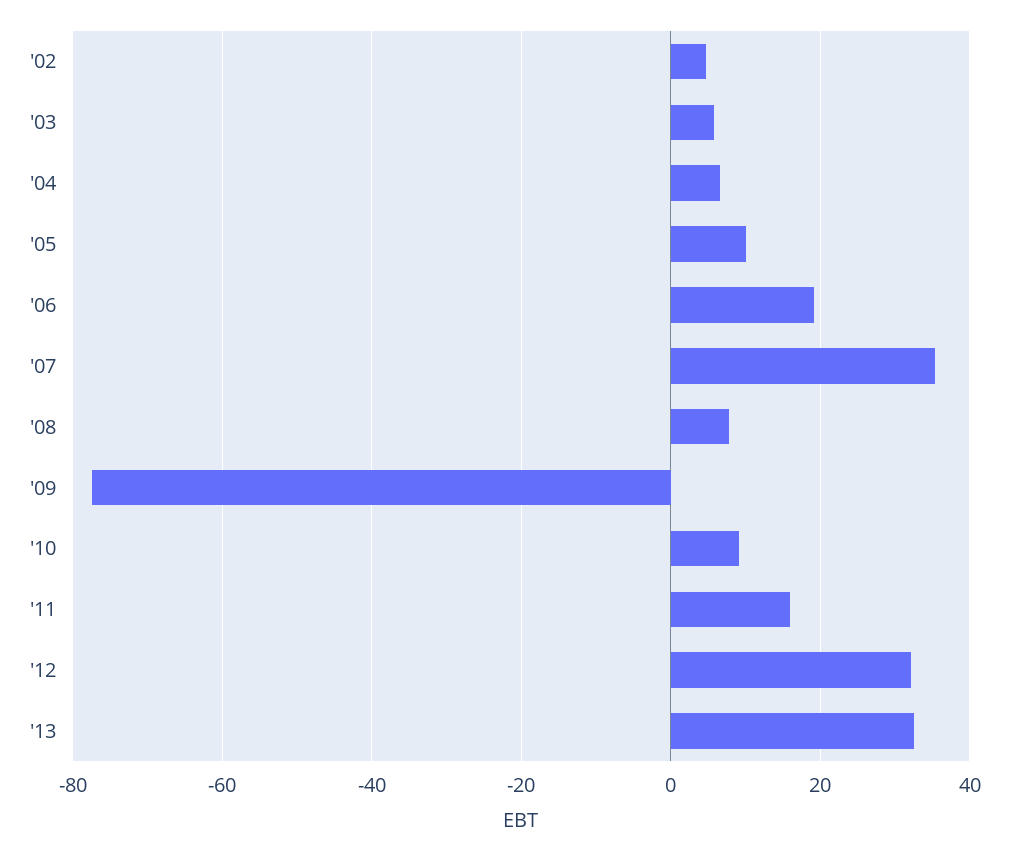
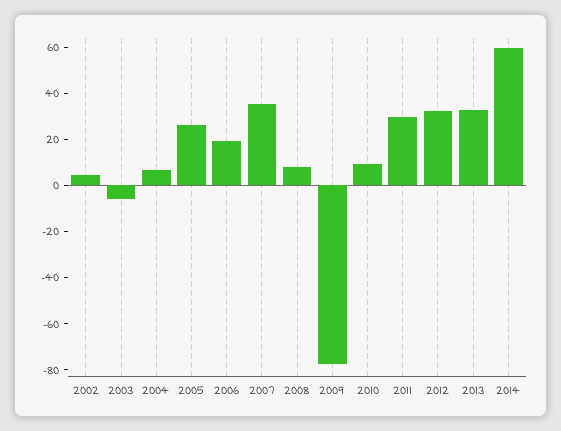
'03: 6 -> -5
'05: 10 -> 25
'11: 16 -> 30
2014: none -> 60

